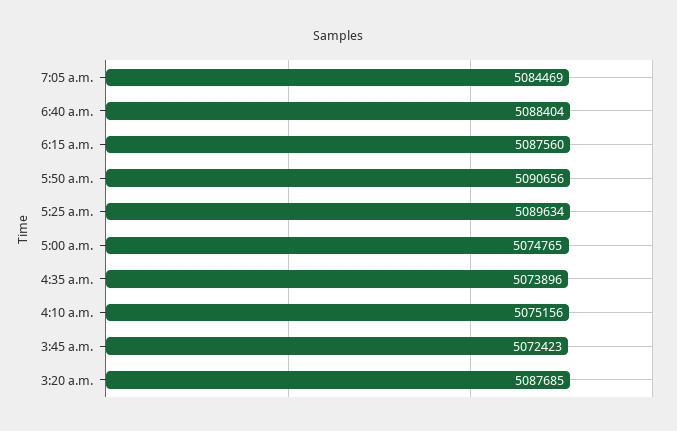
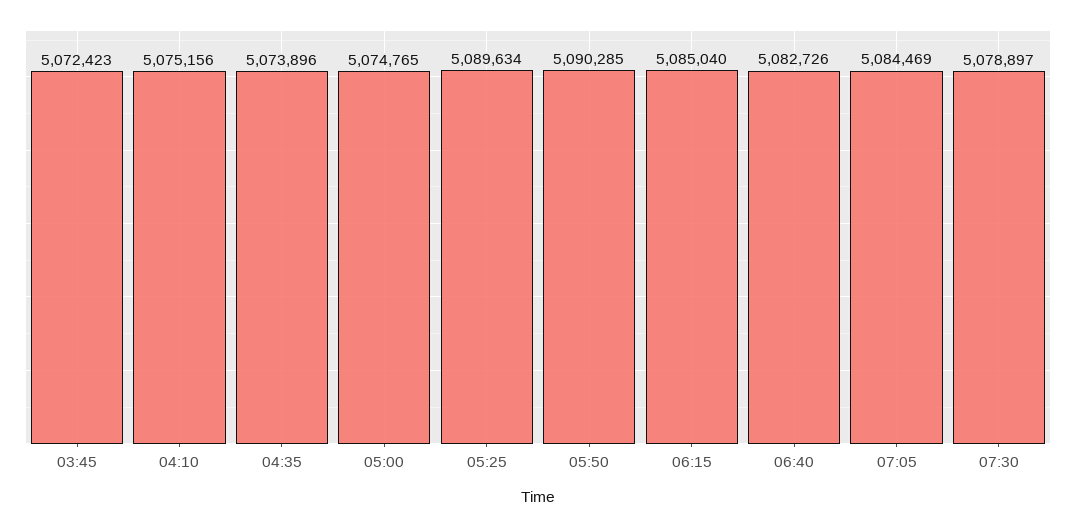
6:40 a.m.: 5088404 -> 5082726
6:15 a.m.: 5087560 -> 5085040
5:50 a.m.: 5090656 -> 5090285
3:20 a.m.: 5087685 -> none
07:30: none -> 5078897

